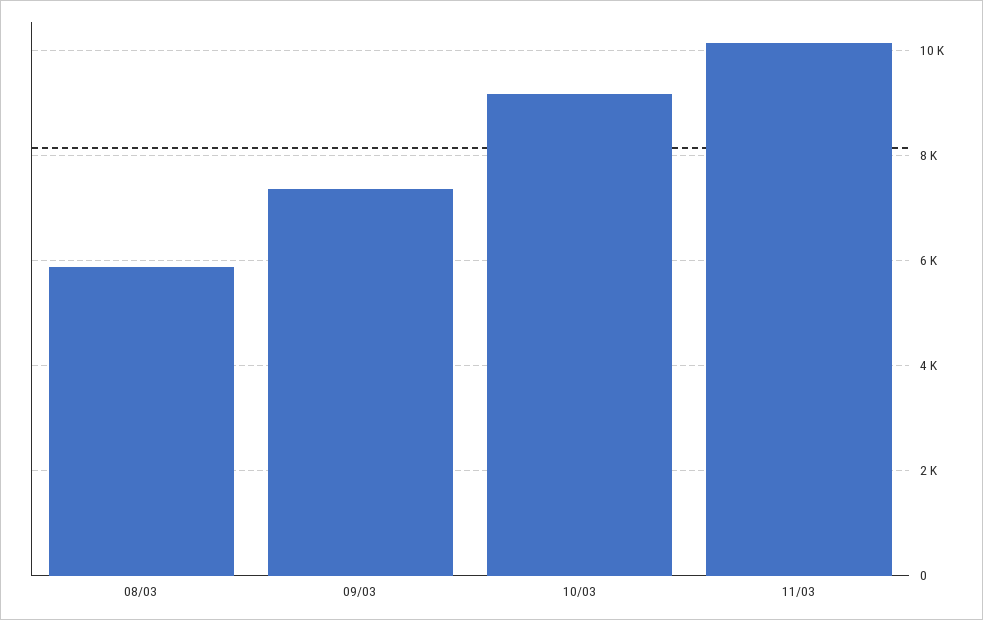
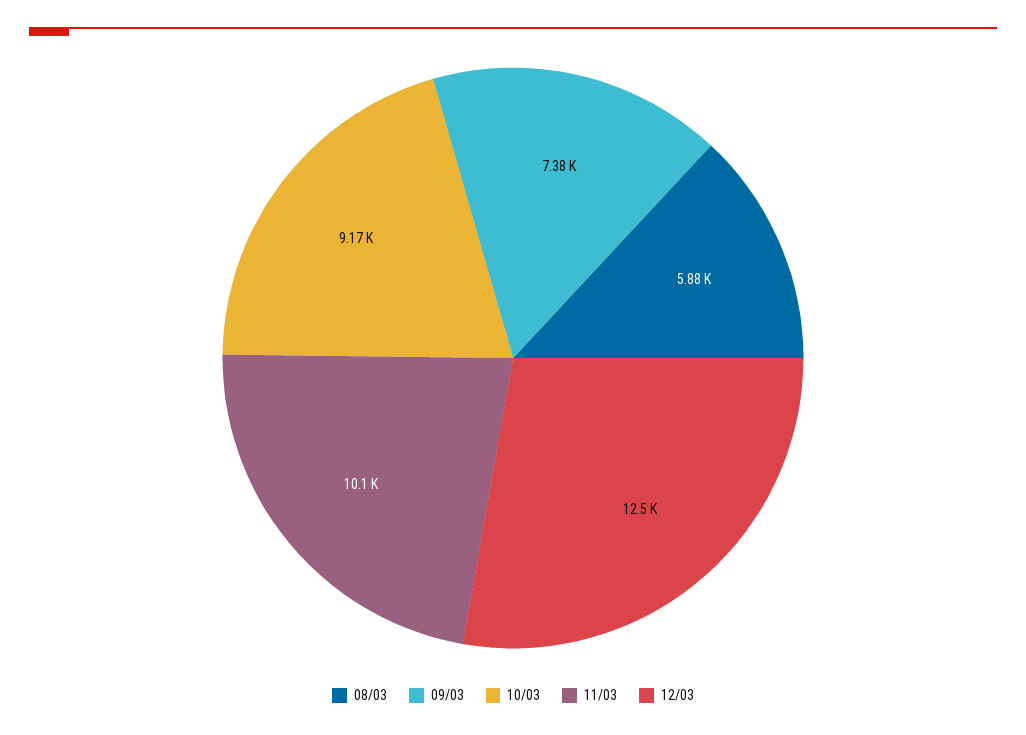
12/03: none -> 12500

